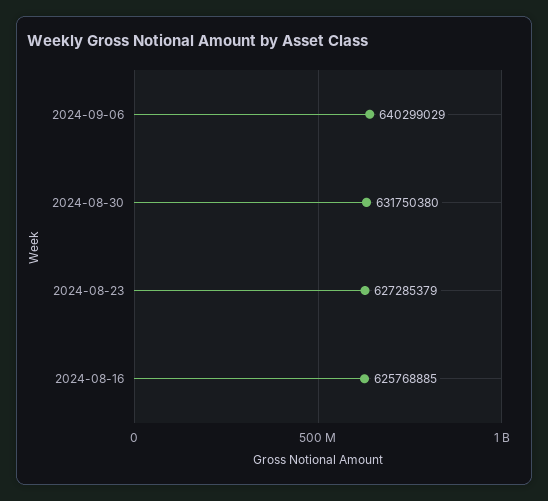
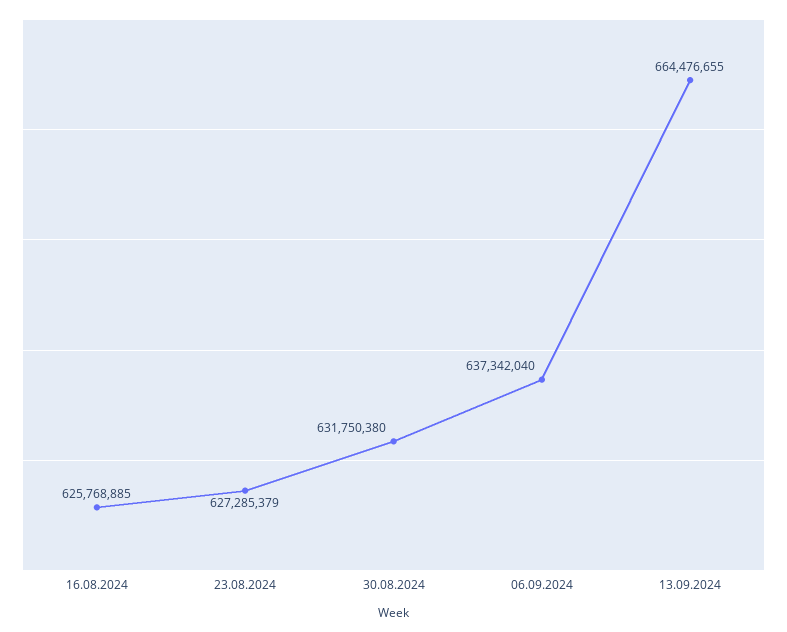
2024-09-06: 640299029 -> 637342040
13.09.2024: none -> 664476655

